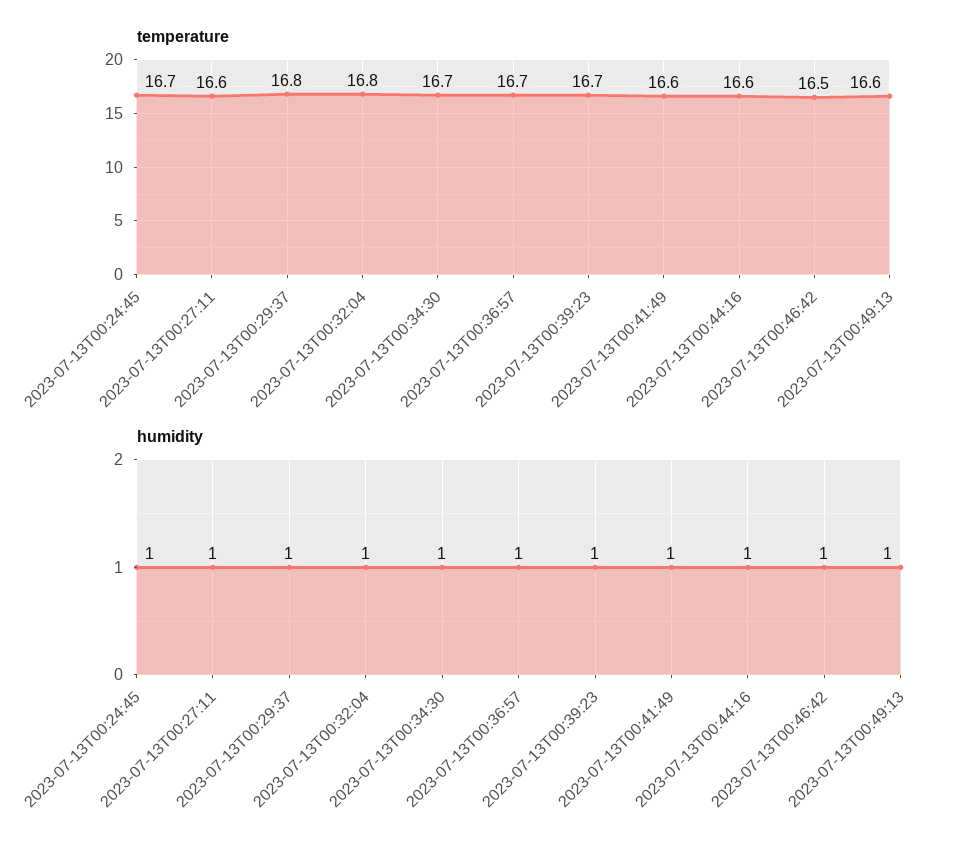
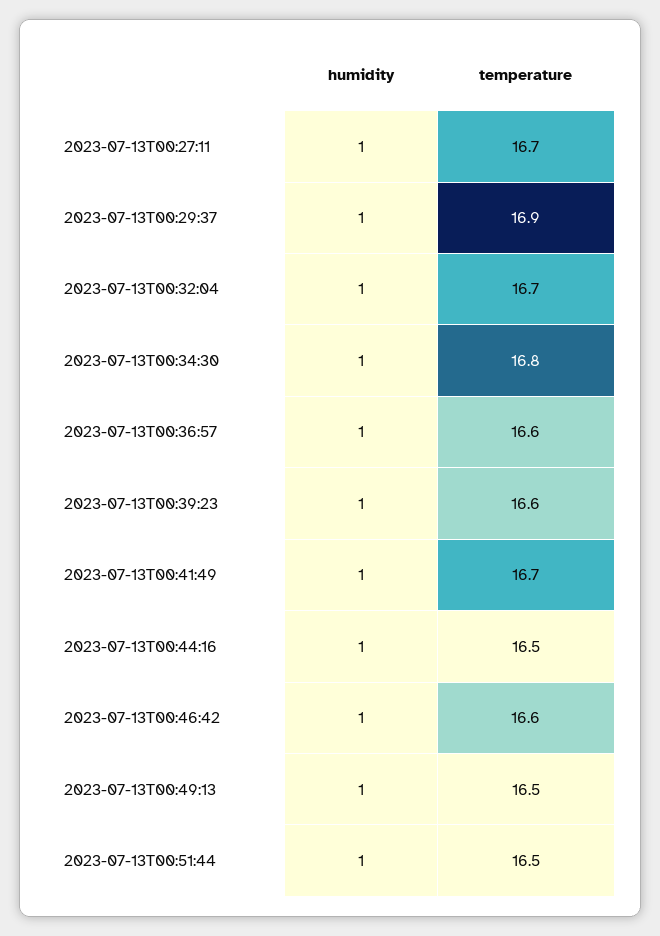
temperature, 2023-07-13T00:24:45: 16.7 -> none
temperature, 2023-07-13T00:27:11: 16.6 -> 16.7
temperature, 2023-07-13T00:29:37: 16.8 -> 16.9
temperature, 2023-07-13T00:32:04: 16.8 -> 16.7
temperature, 2023-07-13T00:34:30: 16.7 -> 16.8
temperature, 2023-07-13T00:36:57: 16.7 -> 16.6
temperature, 2023-07-13T00:39:23: 16.7 -> 16.6
temperature, 2023-07-13T00:41:49: 16.6 -> 16.7
temperature, 2023-07-13T00:44:16: 16.6 -> 16.5
temperature, 2023-07-13T00:46:42: 16.5 -> 16.6
temperature, 2023-07-13T00:49:13: 16.6 -> 16.5
humidity, 2023-07-13T00:24:45: 1 -> none
humidity, 2023-07-13T00:51:44: none -> 1
temperature, 2023-07-13T00:51:44: none -> 16.5

